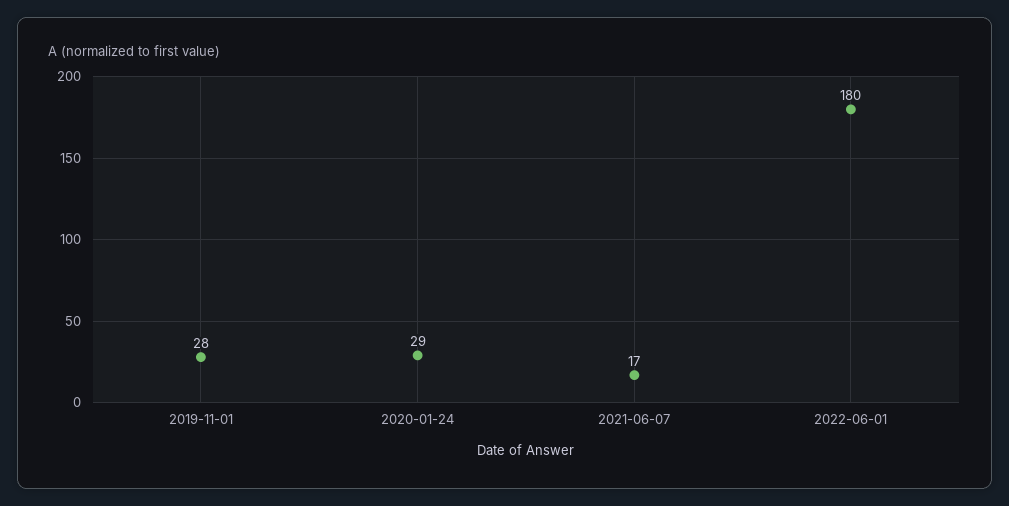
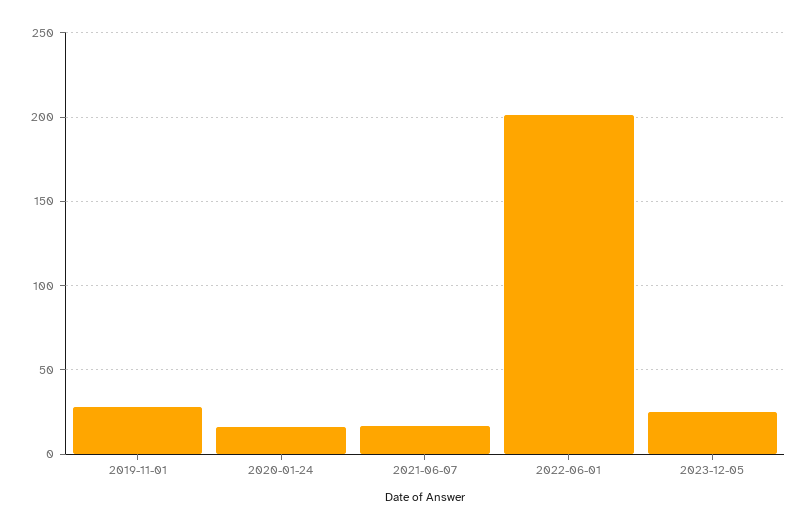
2020-01-24: 29 -> 15
2022-06-01: 180 -> 200
2023-12-05: none -> 25

